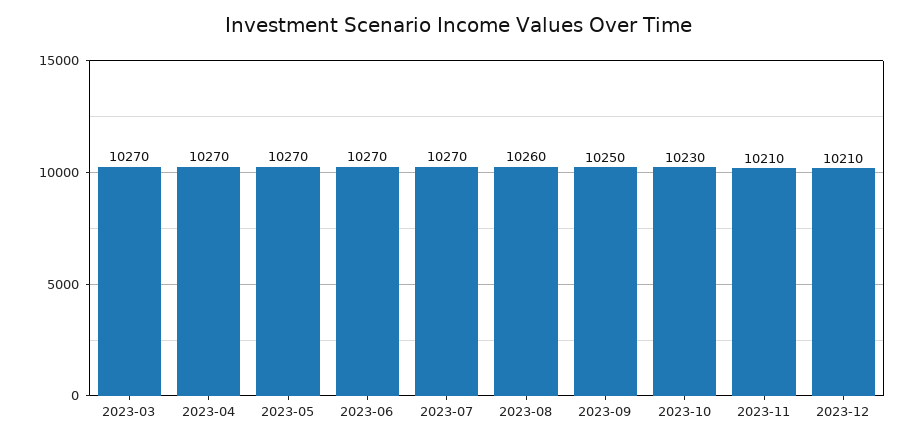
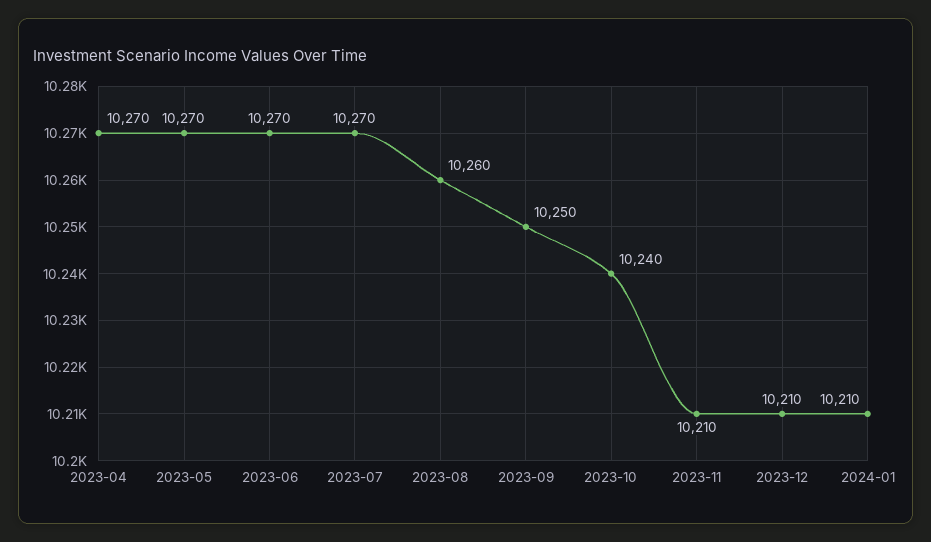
2023-03: 10270 -> none
2023-10: 10230 -> 10240
2024-01: none -> 10210

